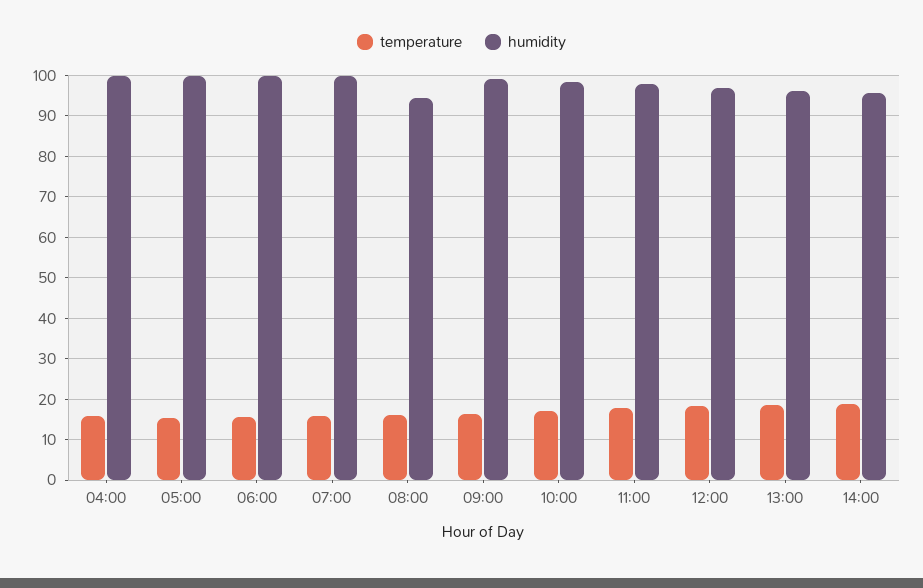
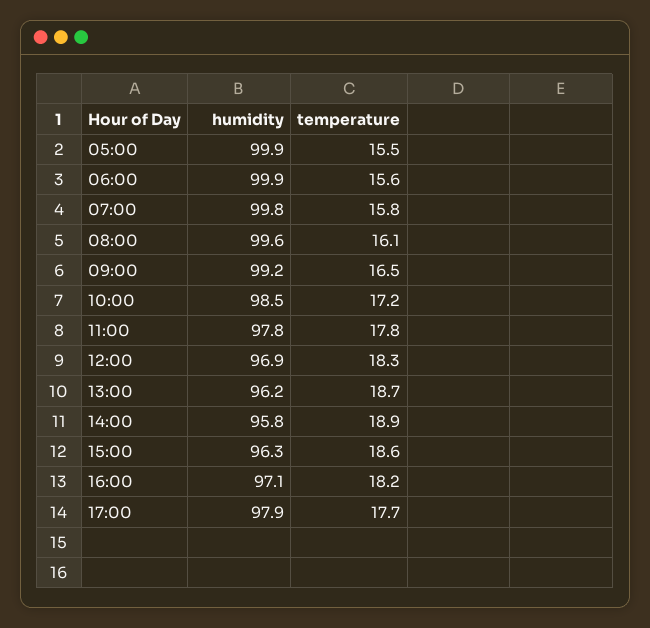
temperature, 04:00: 16 -> none
humidity, 04:00: 100 -> none
humidity, 08:00: 94 -> 99.6
humidity, 15:00: none -> 96.3
temperature, 15:00: none -> 18.6
humidity, 16:00: none -> 97.1
temperature, 16:00: none -> 18.2
humidity, 17:00: none -> 97.9
temperature, 17:00: none -> 17.7

